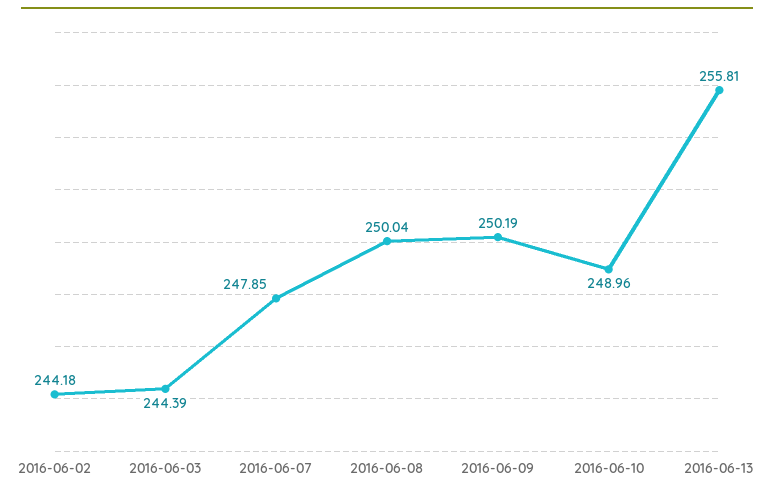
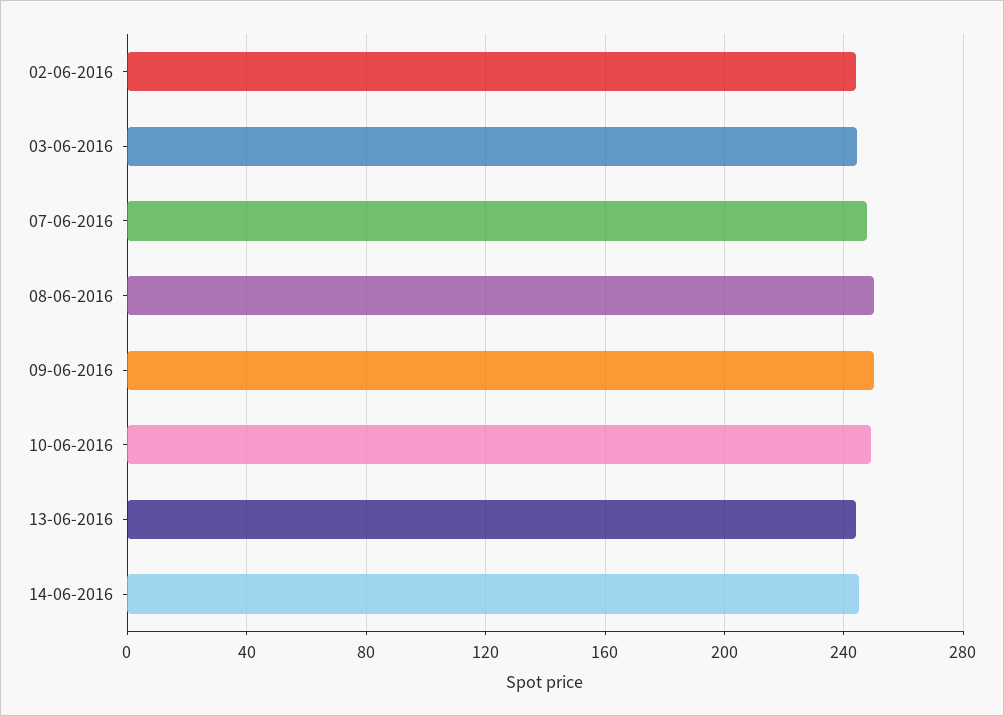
2016-06-13: 255.81 -> 245
14-06-2016: none -> 245

